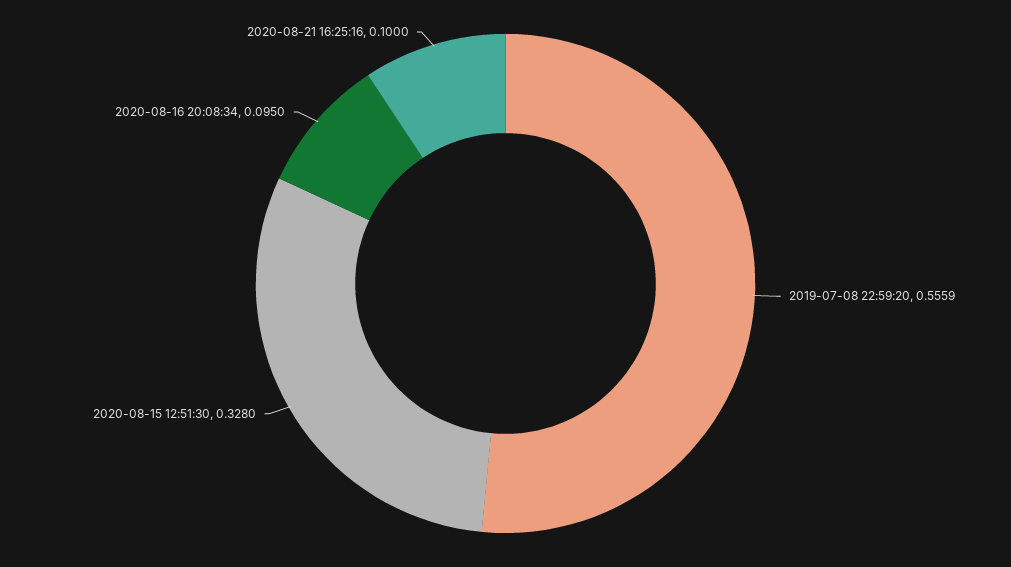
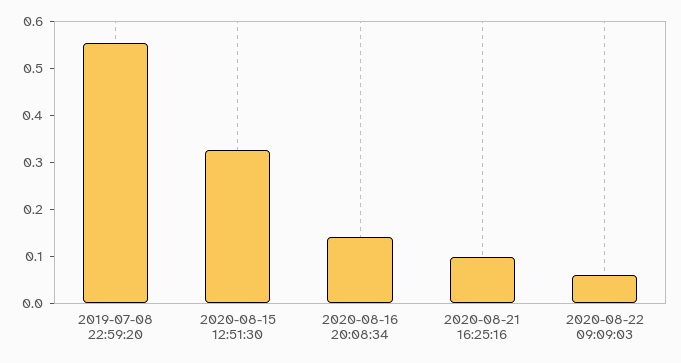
2020-08-16 20:08:34: 0.095 -> 0.14
2020-08-22 09:09:03: none -> 0.06

